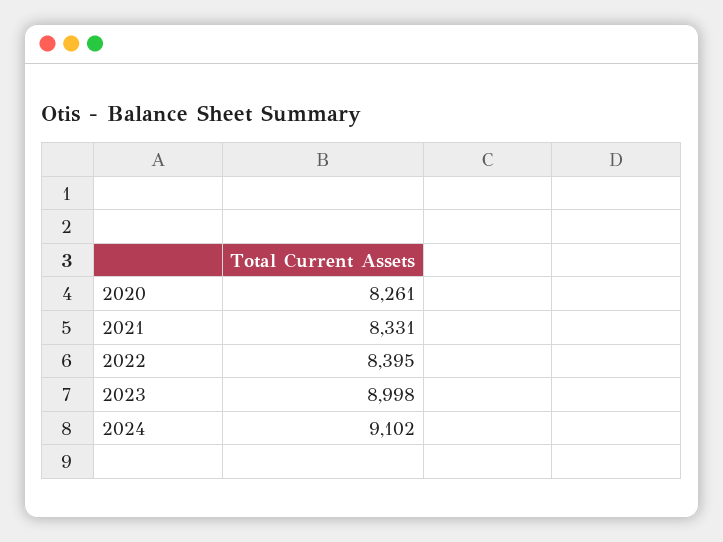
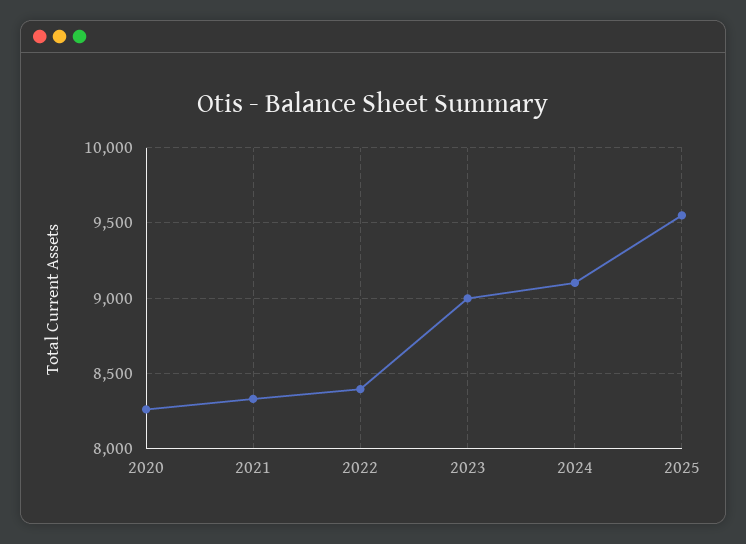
2025: none -> 9550

